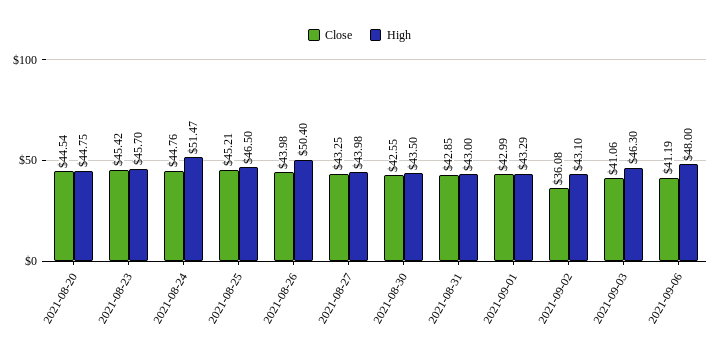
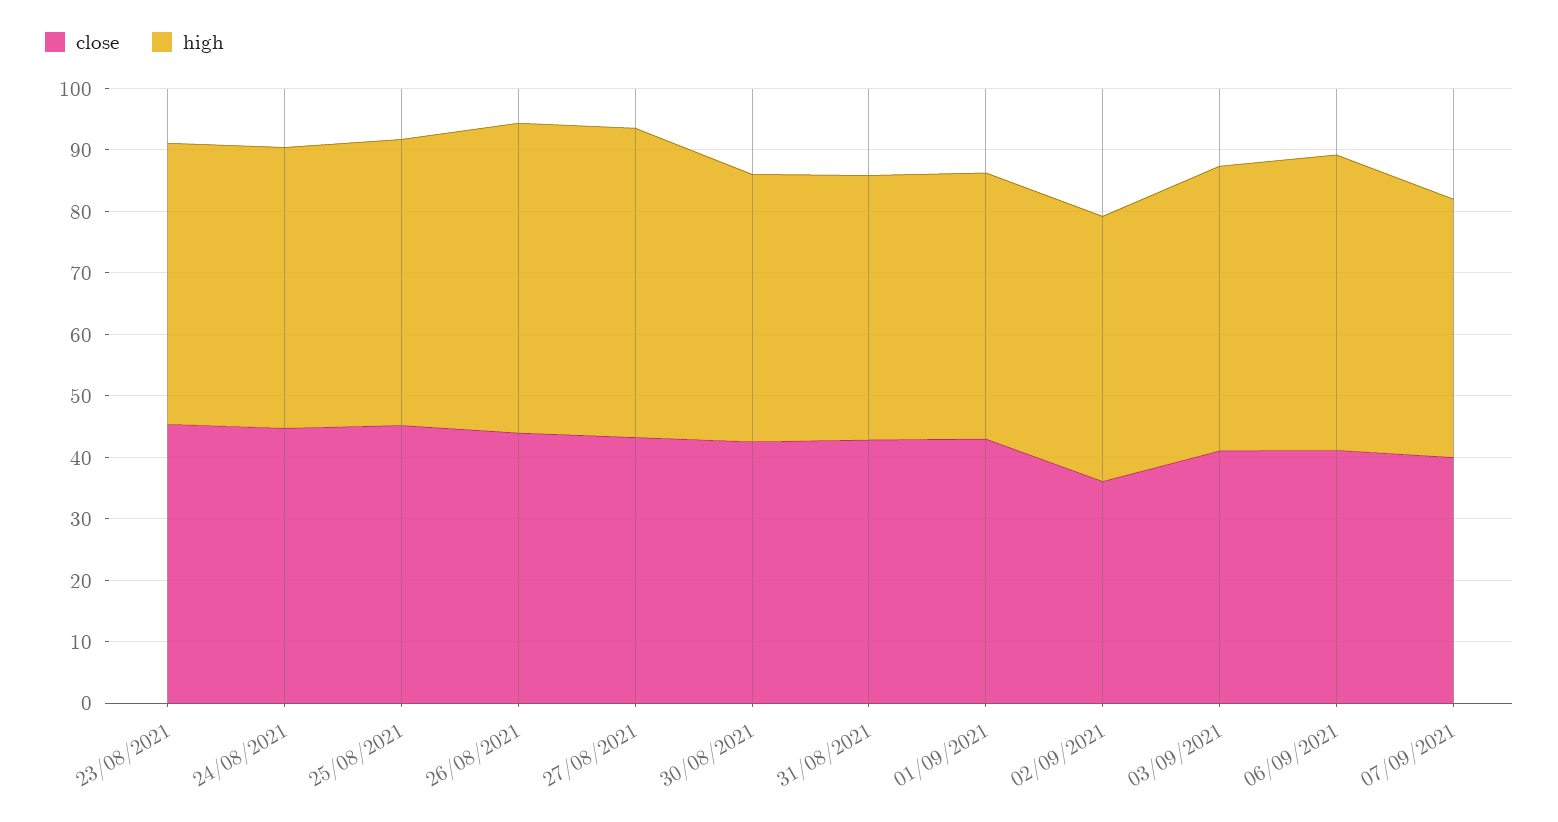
Close, 2021-08-20: 44.54 -> none
High, 2021-08-20: 44.75 -> none
High, 2021-08-24: 51.47 -> 46
High, 2021-08-27: 43.98 -> 50
Close, 07/09/2021: none -> 40
High, 07/09/2021: none -> 42

